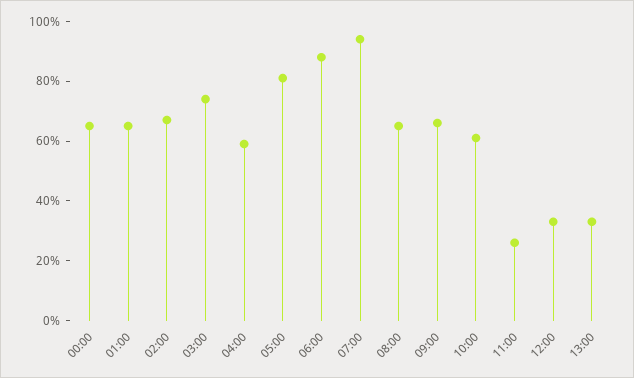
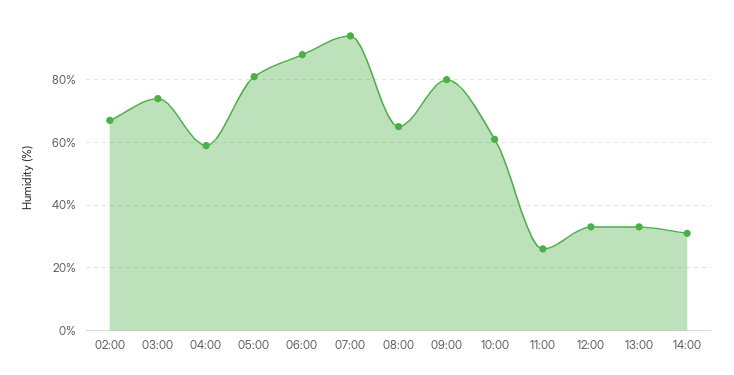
00:00: 65 -> none
01:00: 65 -> none
09:00: 65 -> 80
14:00: none -> 30

